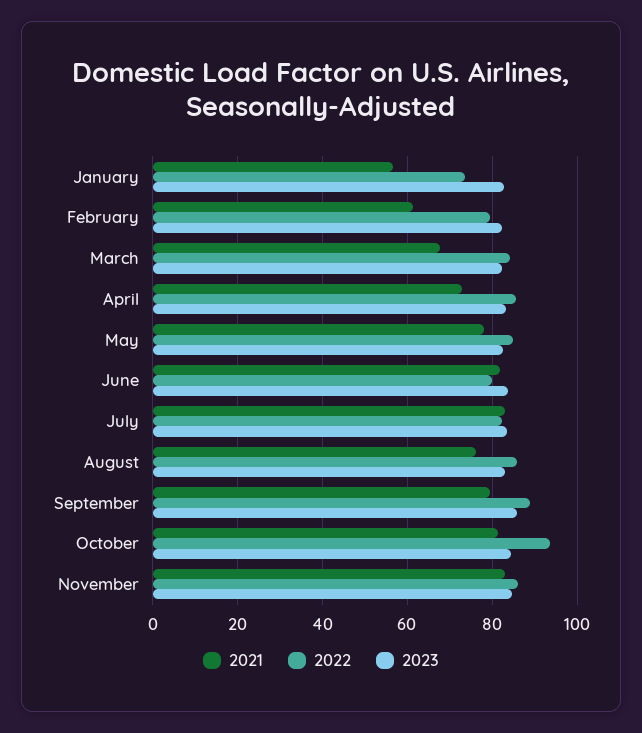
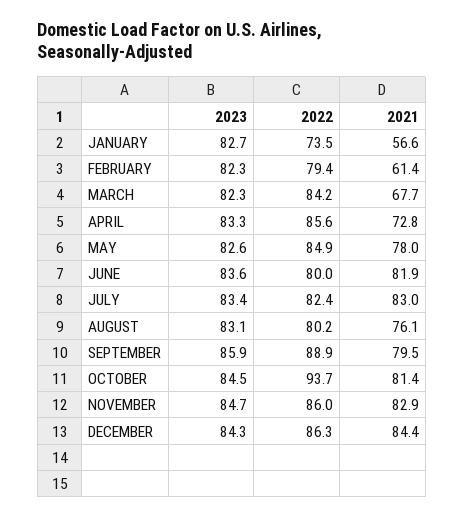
2022, August: 86 -> 80.2
2023, DECEMBER: none -> 84.3
2022, DECEMBER: none -> 86.3
2021, DECEMBER: none -> 84.4

